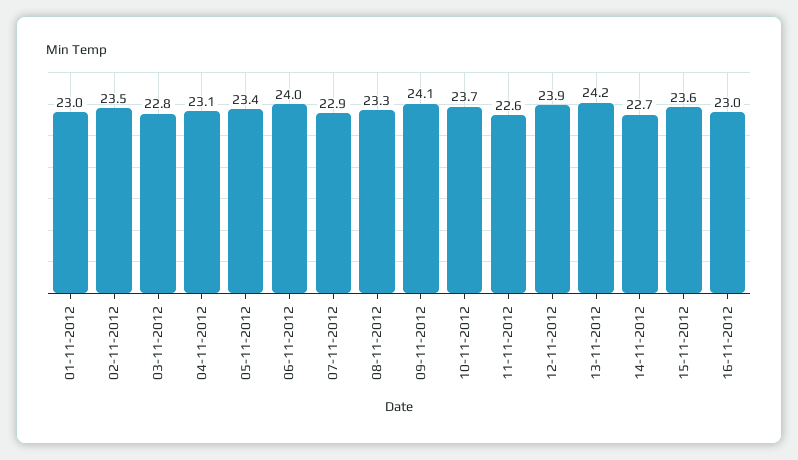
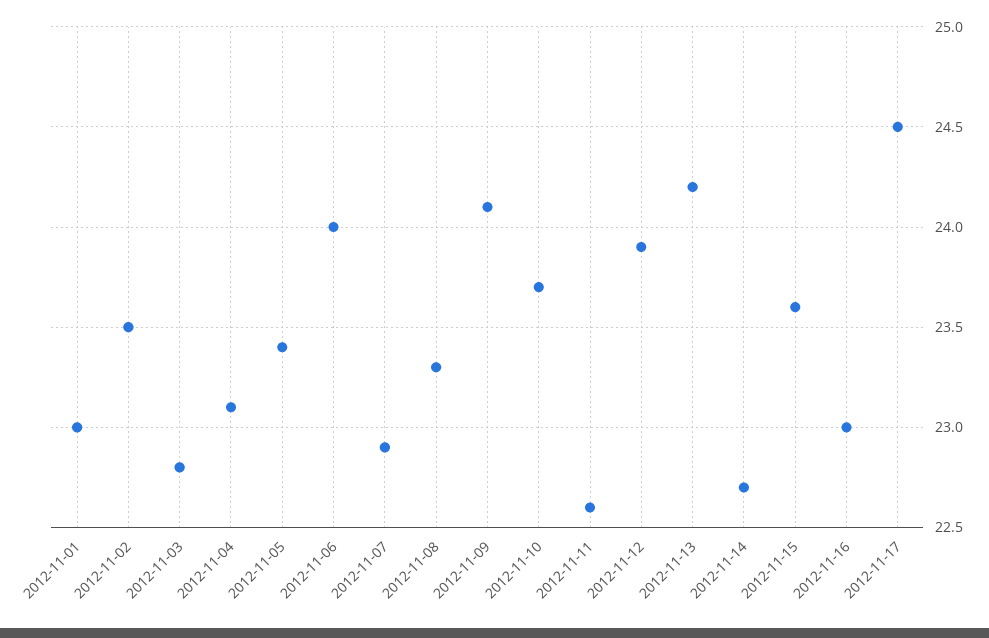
2012-11-17: none -> 24.5

